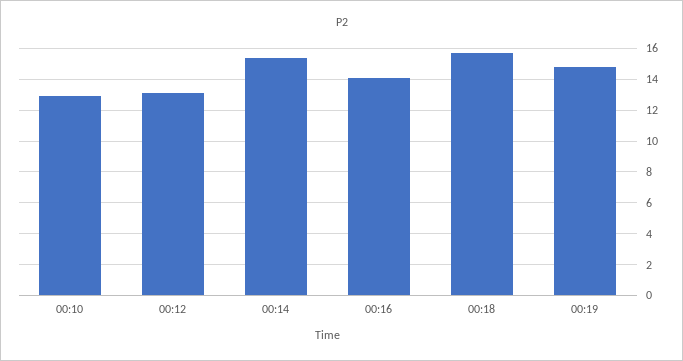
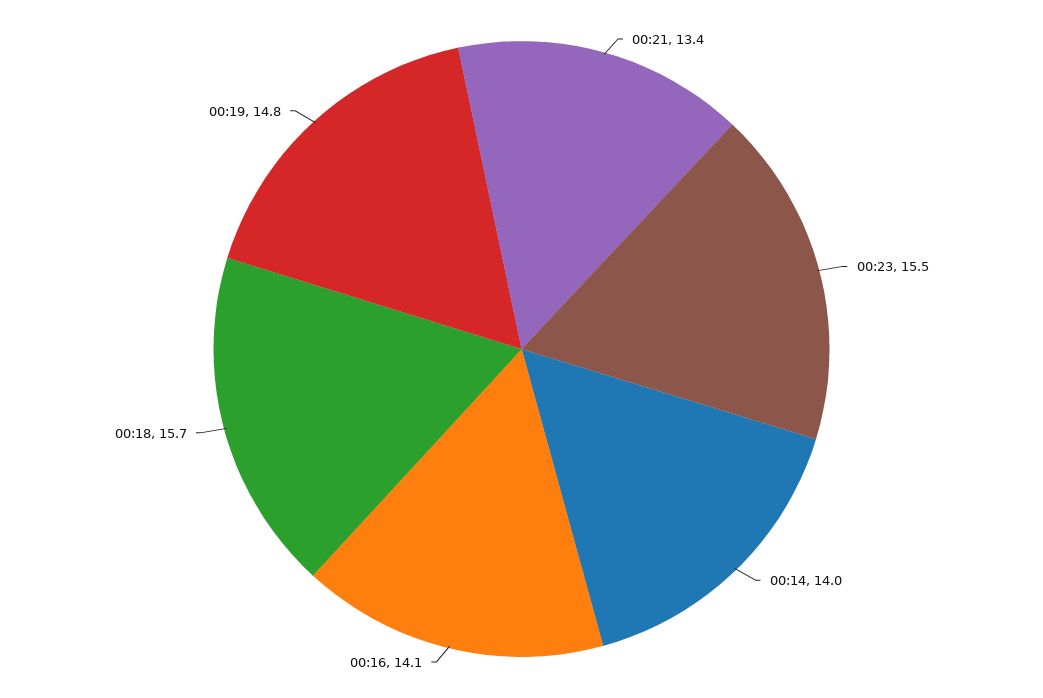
00:10: 13 -> none
00:12: 13 -> none
00:14: 15.5 -> 14
00:21: none -> 13.4
00:23: none -> 15.5

